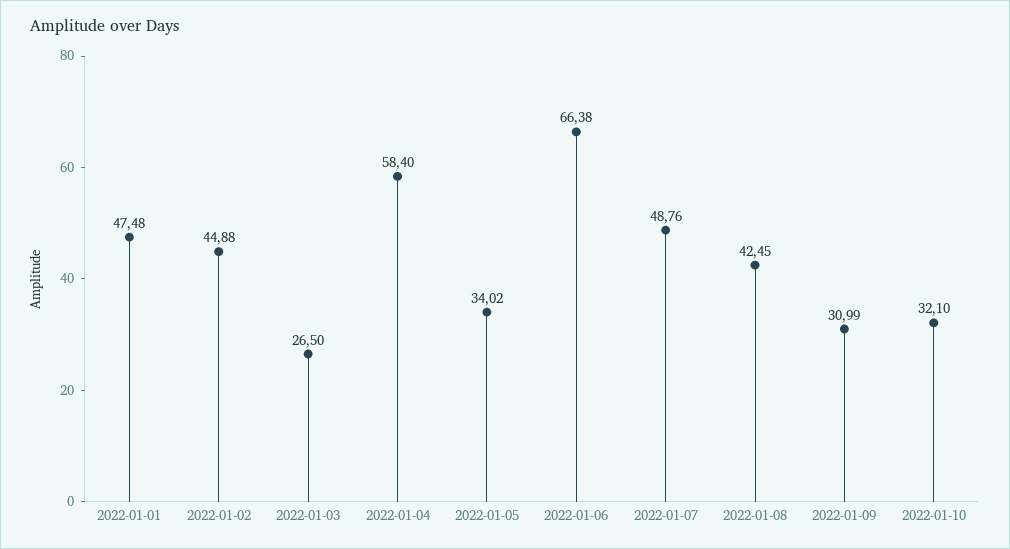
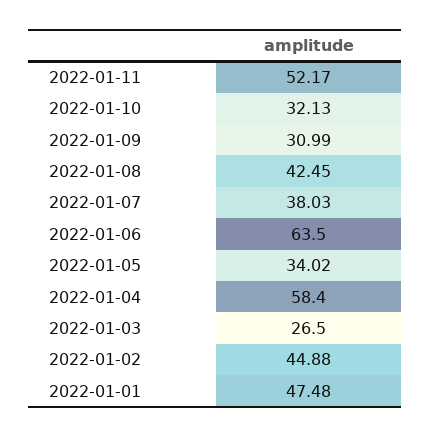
2022-01-06: 66.38 -> 63.5
2022-01-07: 48.76 -> 38.03
2022-01-10: 32.1 -> 32.13
2022-01-11: none -> 52.17

